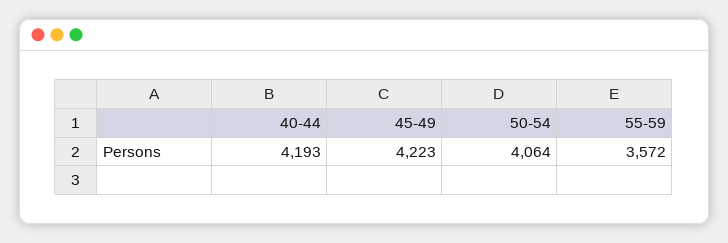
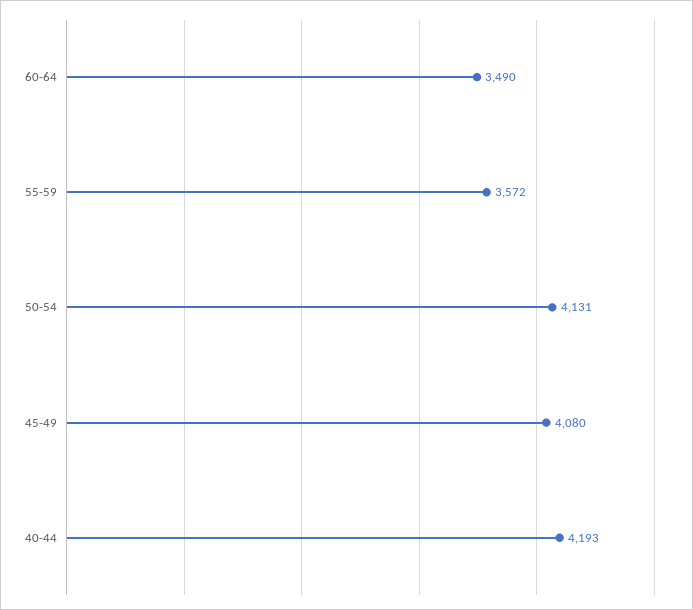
45-49: 4223 -> 4080
50-54: 4064 -> 4131
60-64: none -> 3490

